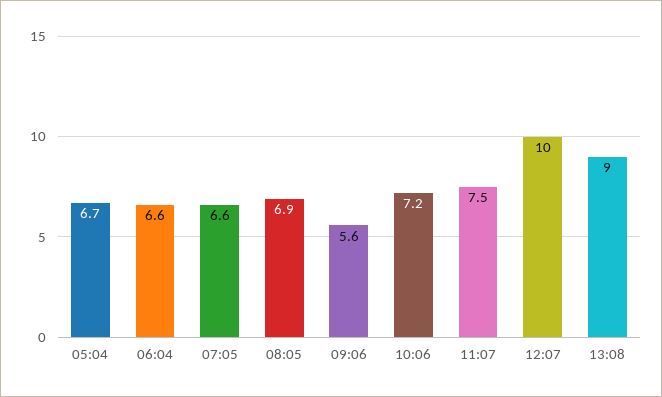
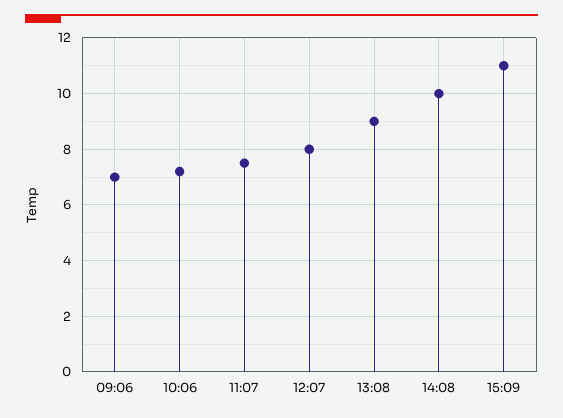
05:04: 6.7 -> none
06:04: 6.6 -> none
07:05: 6.6 -> none
08:05: 6.9 -> none
09:06: 5.6 -> 7
12:07: 10 -> 8
14:08: none -> 10
15:09: none -> 11

